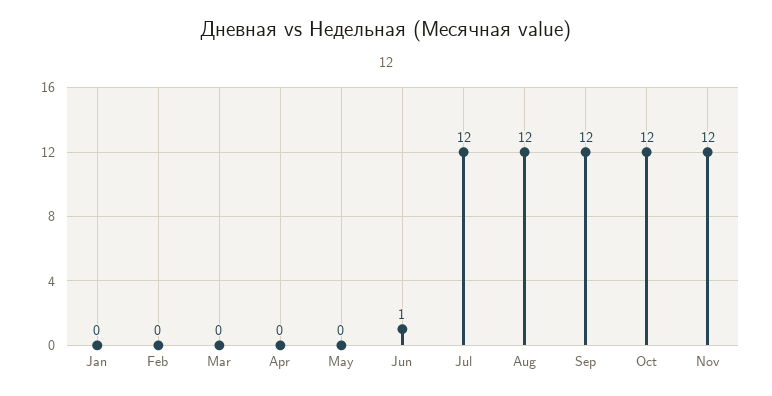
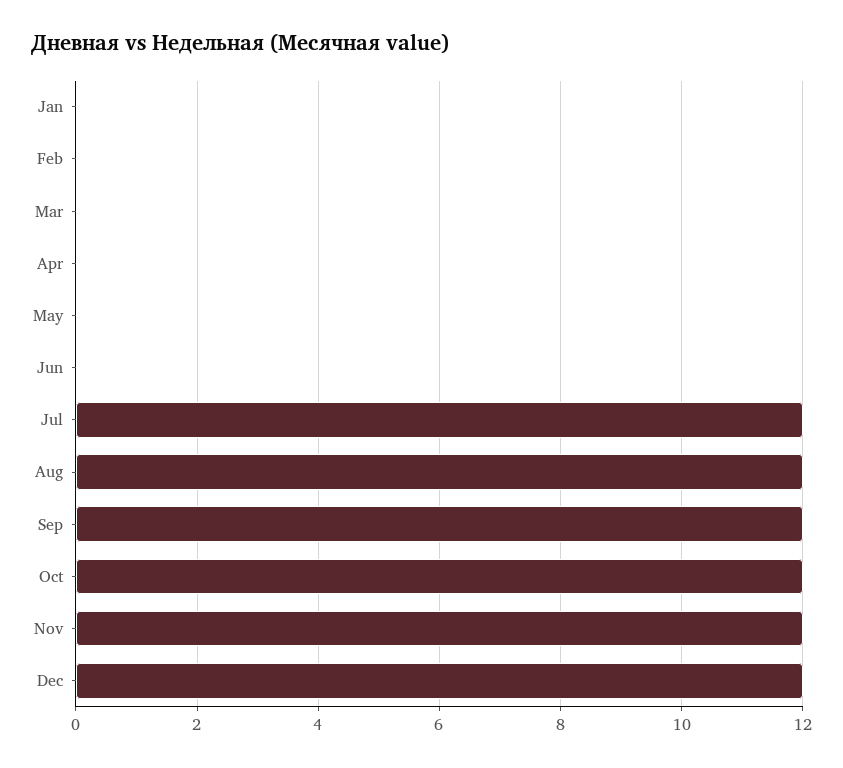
Jun: 1 -> 0
Dec: none -> 12

